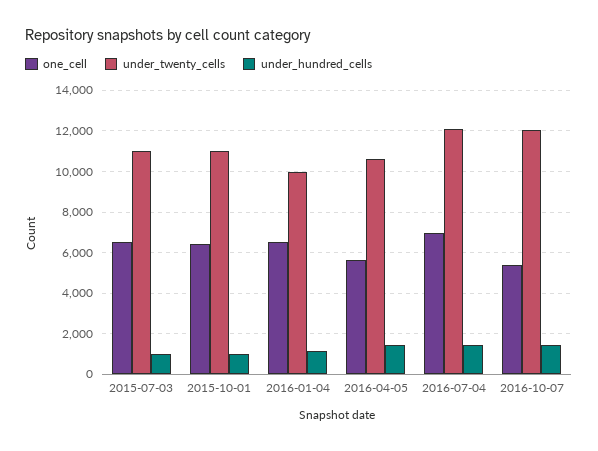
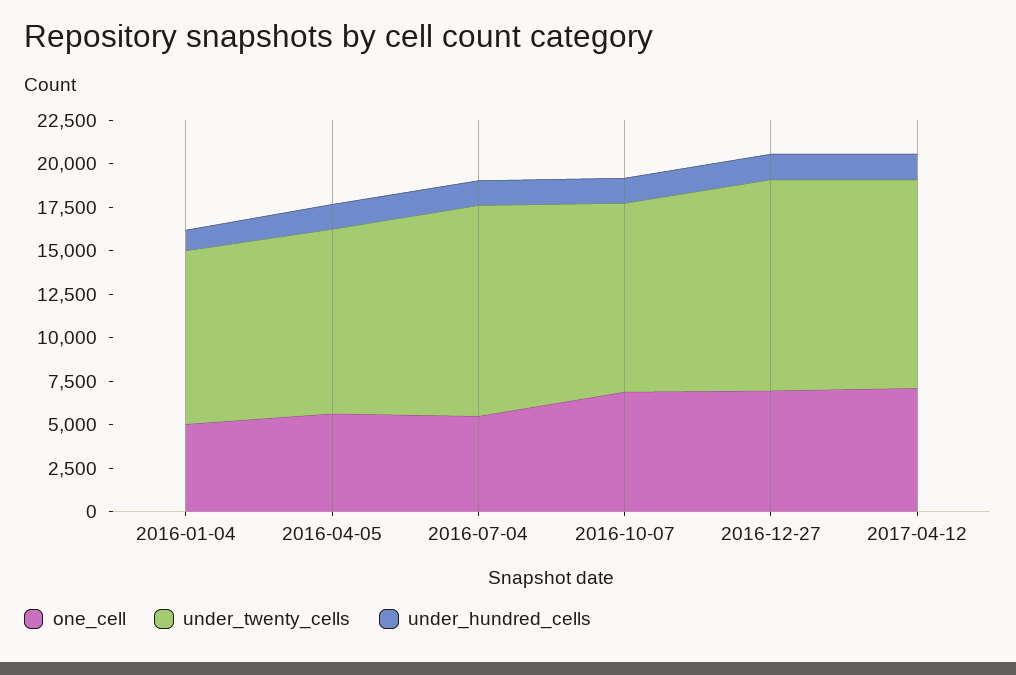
one_cell, 2015-07-03: 6500 -> none
under_twenty_cells, 2015-07-03: 11000 -> none
under_hundred_cells, 2015-07-03: 1000 -> none
one_cell, 2015-10-01: 6500 -> none
under_twenty_cells, 2015-10-01: 11000 -> none
under_hundred_cells, 2015-10-01: 1000 -> none
one_cell, 2016-01-04: 6500 -> 5000
one_cell, 2016-07-04: 7000 -> 5500
one_cell, 2016-10-07: 5500 -> 7000
under_twenty_cells, 2016-10-07: 12000 -> 11000
one_cell, 2016-12-27: none -> 7000
under_twenty_cells, 2016-12-27: none -> 12000
under_hundred_cells, 2016-12-27: none -> 1500
one_cell, 2017-04-12: none -> 7000
under_twenty_cells, 2017-04-12: none -> 12000
under_hundred_cells, 2017-04-12: none -> 1500

